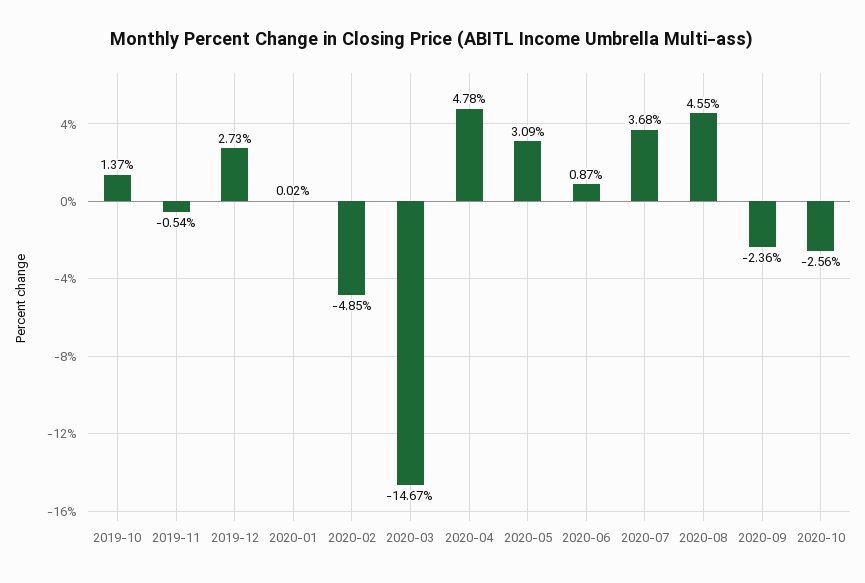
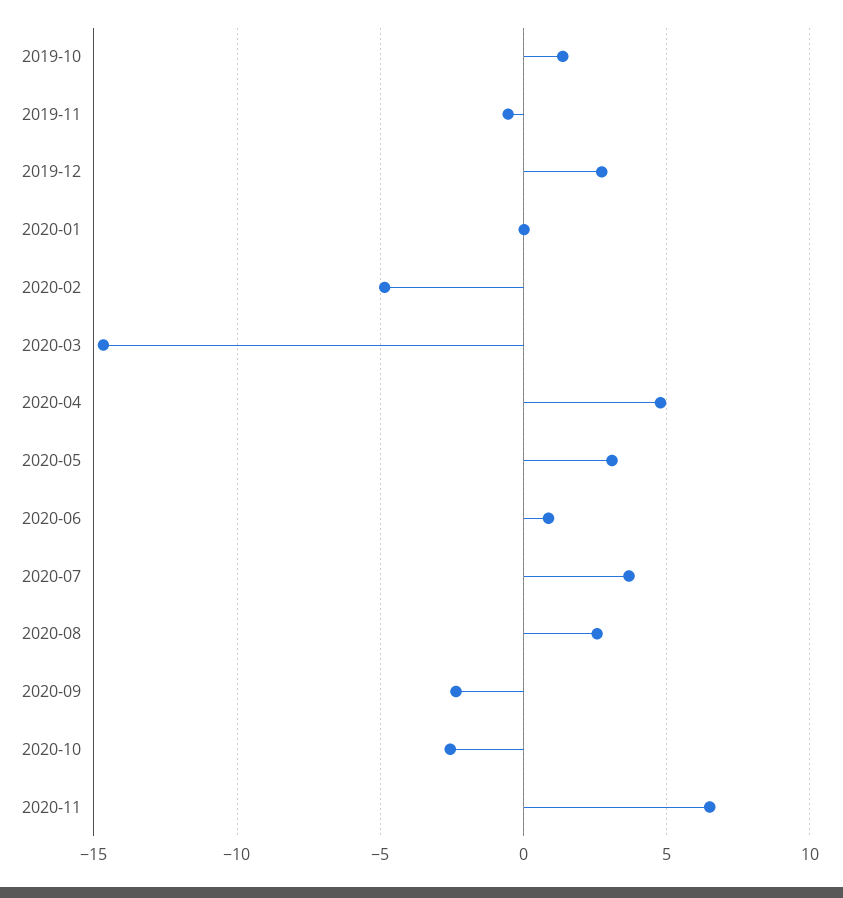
2020-08: 4.55 -> 2.5
2020-11: none -> 6.5

